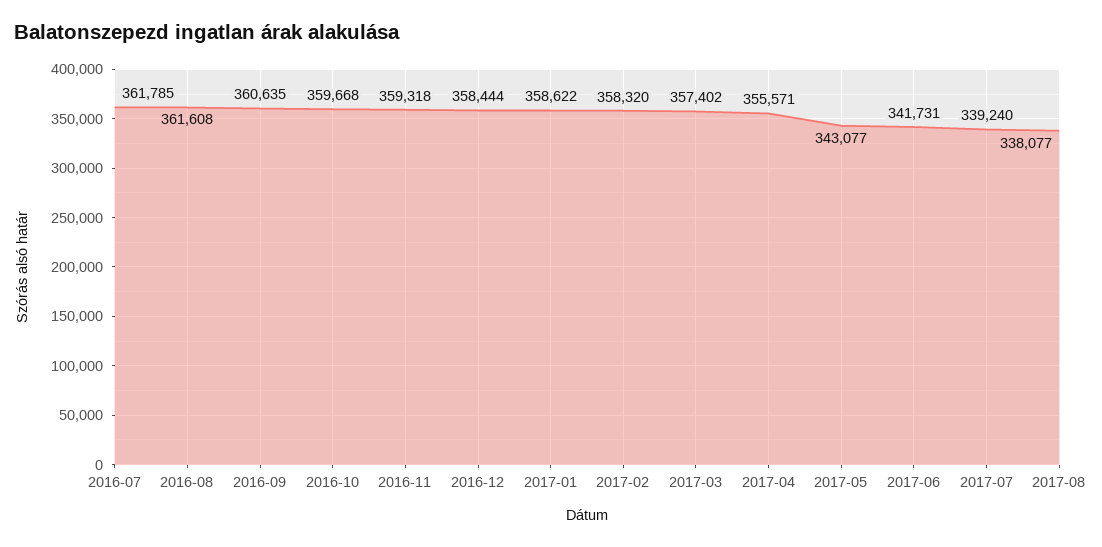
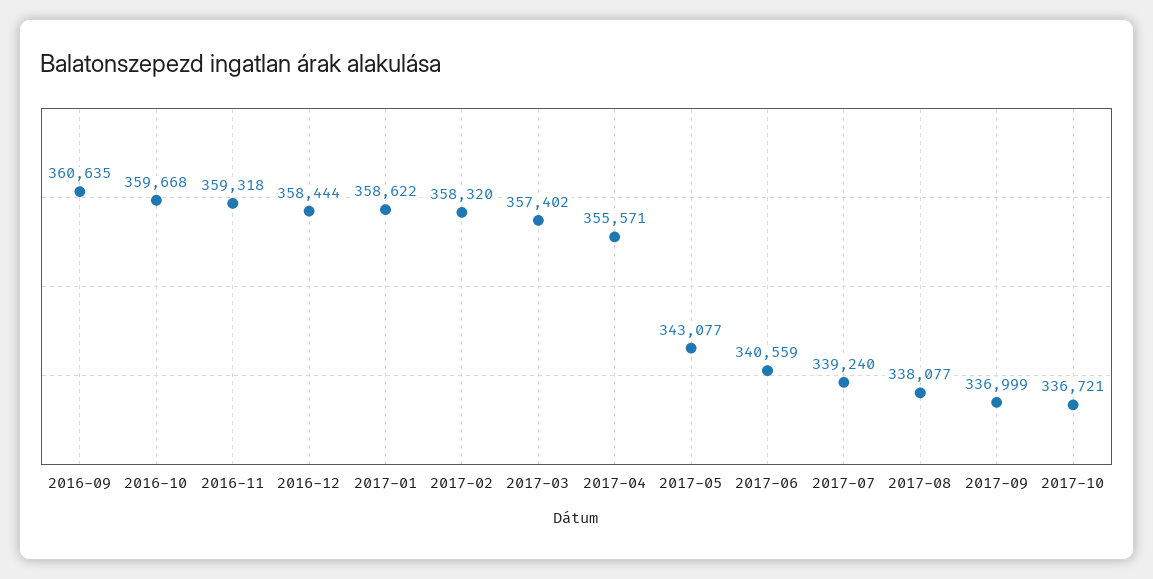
2016-07: 361785 -> none
2016-08: 361608 -> none
2017-06: 341731 -> 340559
2017-09: none -> 336999
2017-10: none -> 336721

